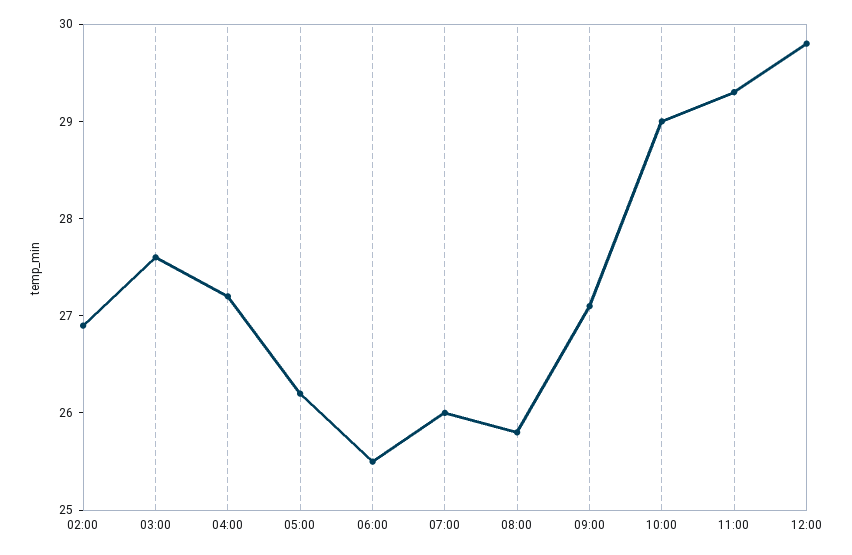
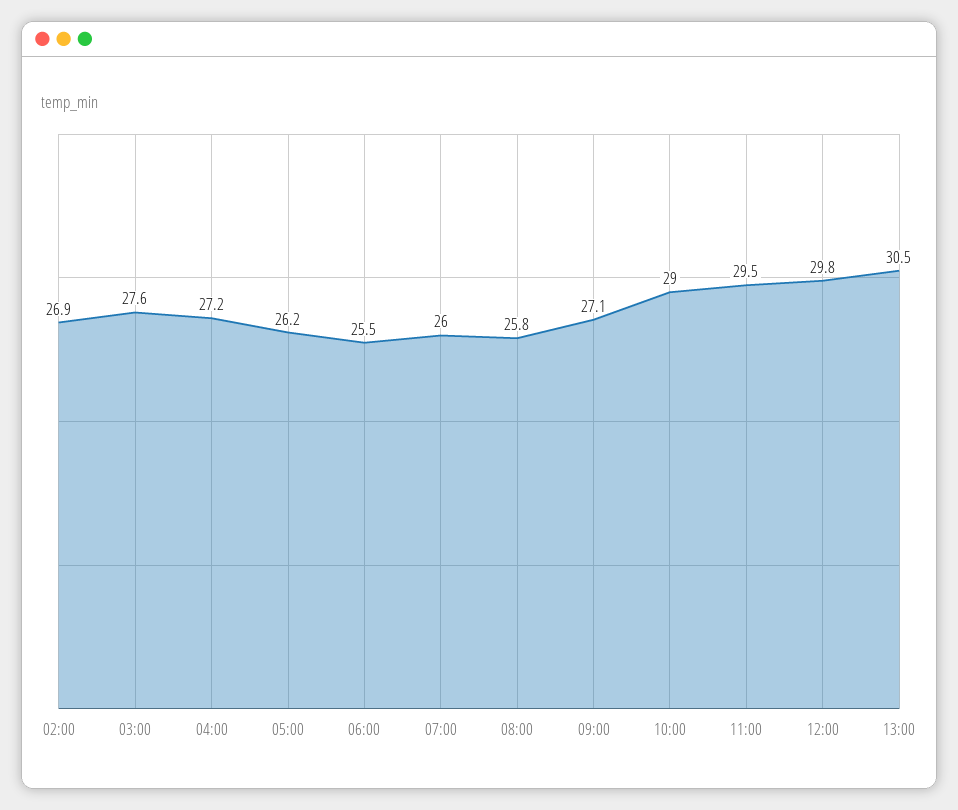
11:00: 29.3 -> 29.5
13:00: none -> 30.5

